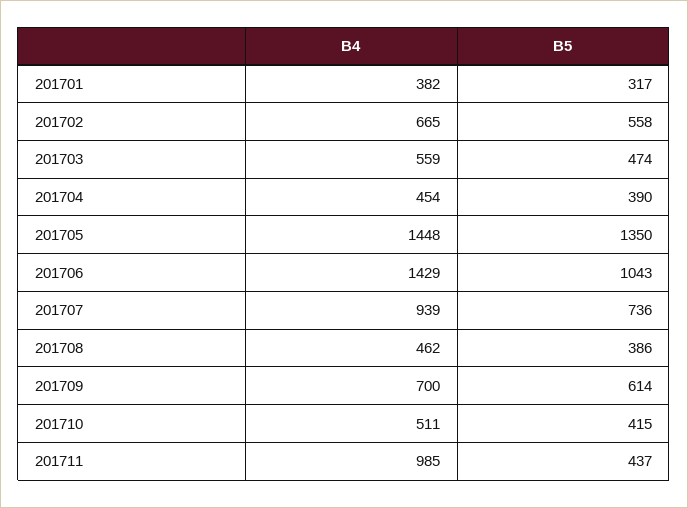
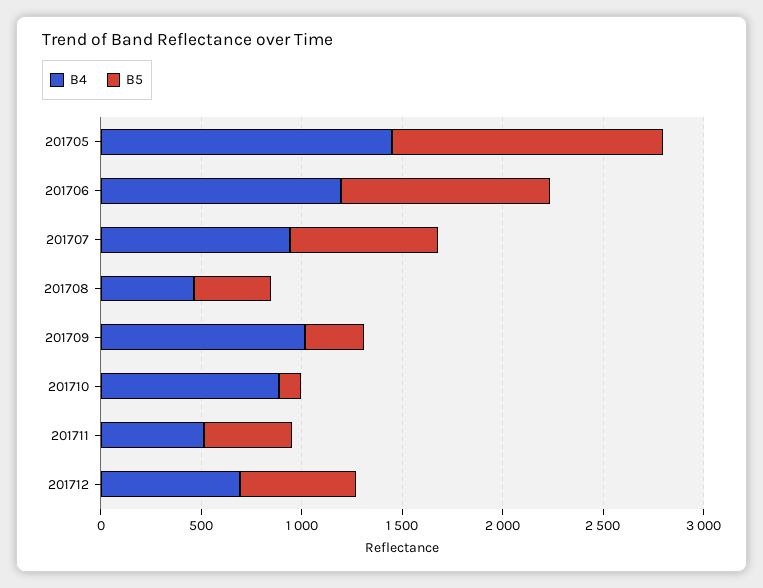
B4, 201701: 382 -> none
B5, 201701: 317 -> none
B4, 201702: 665 -> none
B5, 201702: 558 -> none
B4, 201703: 559 -> none
B5, 201703: 474 -> none
B4, 201704: 454 -> none
B5, 201704: 390 -> none
B4, 201706: 1429 -> 1200
B4, 201709: 700 -> 1000
B5, 201709: 614 -> 300
B4, 201710: 511 -> 900
B5, 201710: 415 -> 100
B4, 201711: 985 -> 500
B4, 201712: none -> 700
B5, 201712: none -> 600

